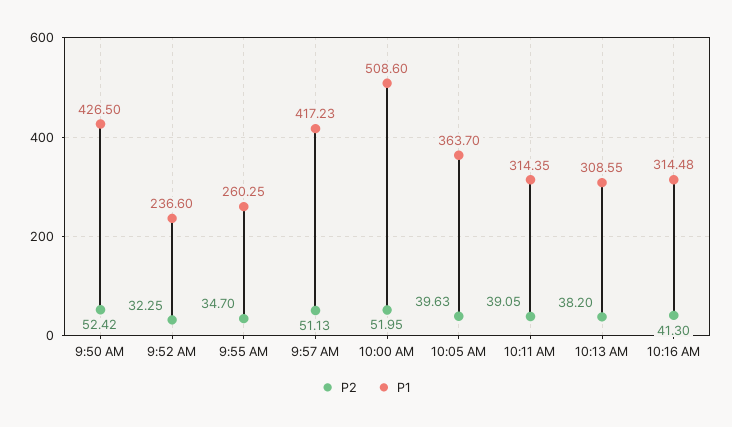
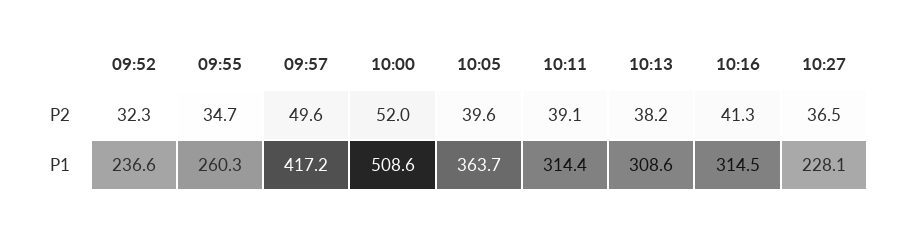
P2, 9:50 AM: 52.42 -> none
P1, 9:50 AM: 426.5 -> none
P2, 9:57 AM: 51.13 -> 49.6
P2, 10:27: none -> 36.5
P1, 10:27: none -> 228.1

